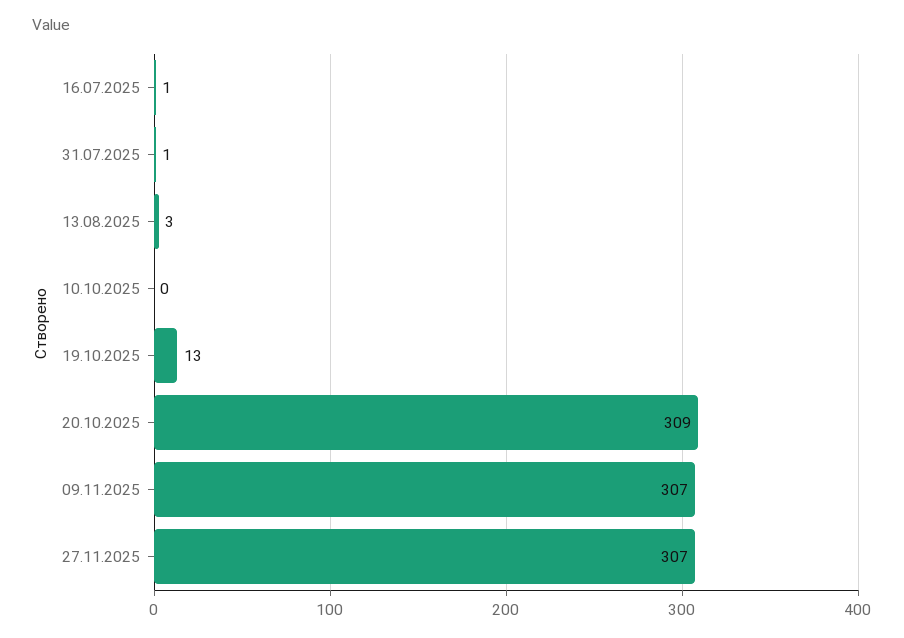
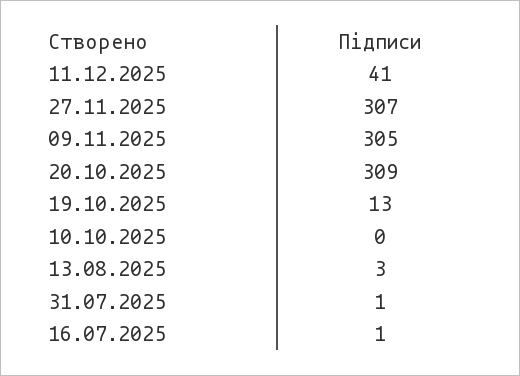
09.11.2025: 307 -> 305
11.12.2025: none -> 41

